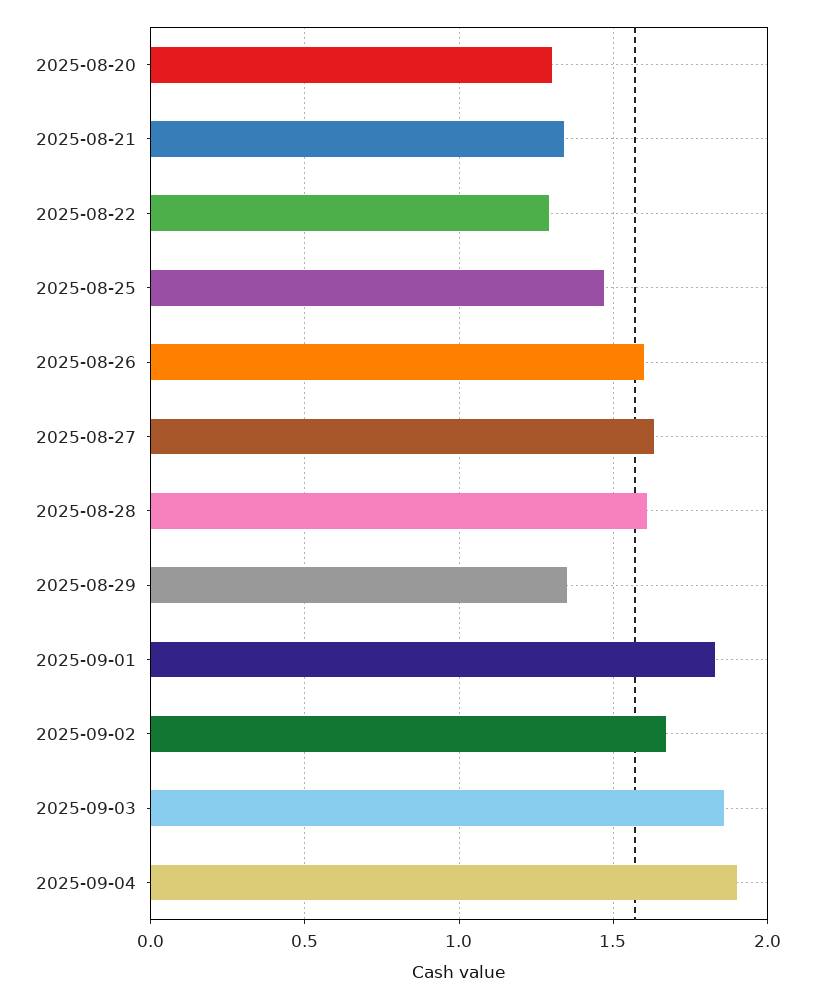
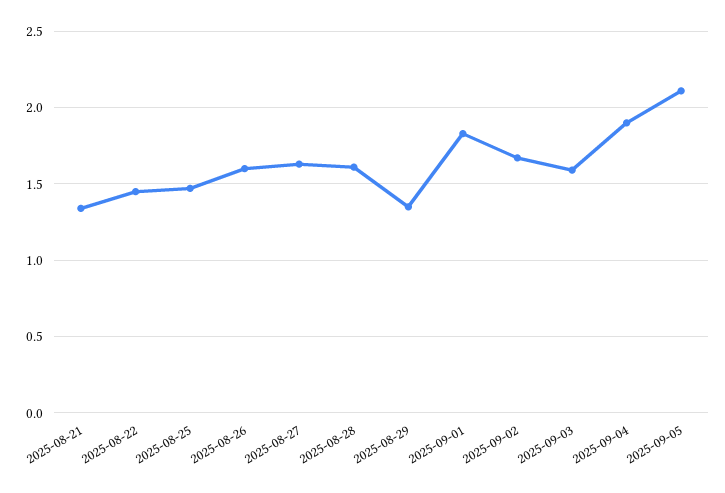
2025-08-20: 1.3 -> none
2025-08-22: 1.3 -> 1.45
2025-09-03: 1.85 -> 1.6
2025-09-05: none -> 2.1

